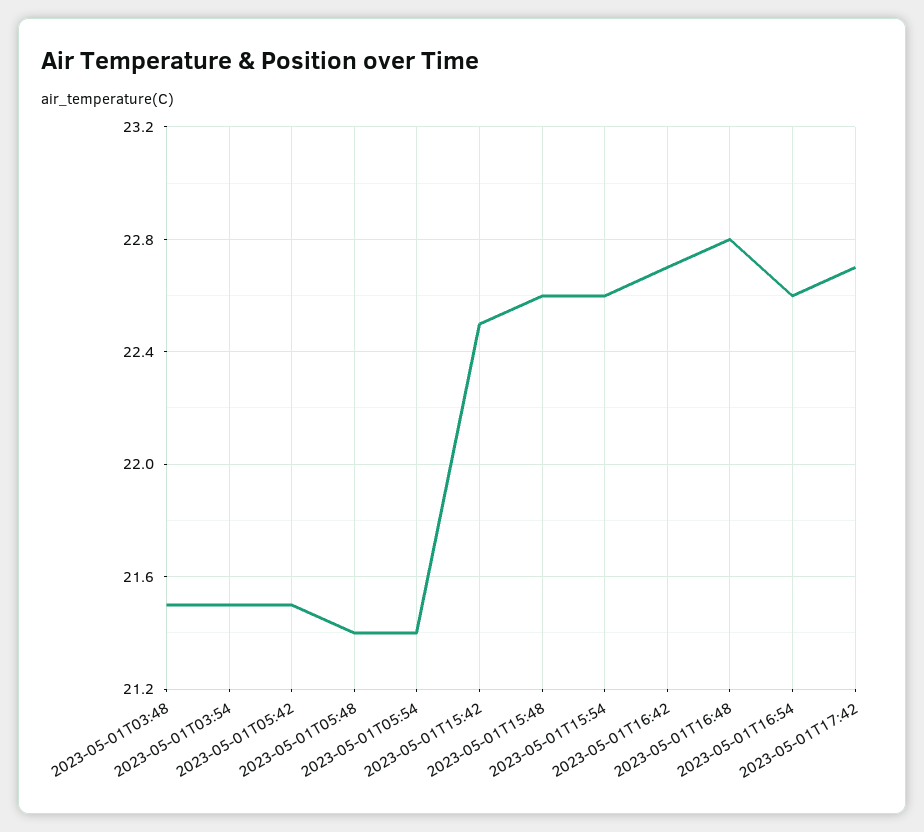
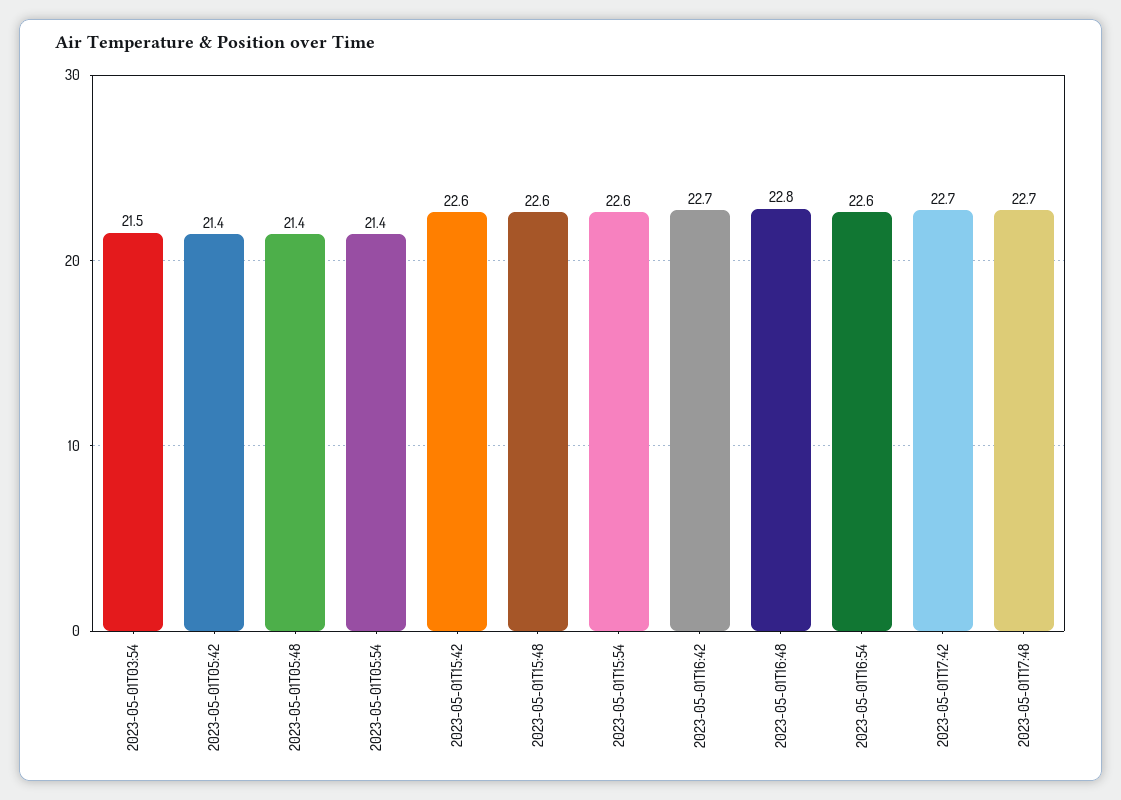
2023-05-01T03:48: 21.5 -> none
2023-05-01T05:42: 21.5 -> 21.4
2023-05-01T15:42: 22.5 -> 22.6
2023-05-01T17:48: none -> 22.7

